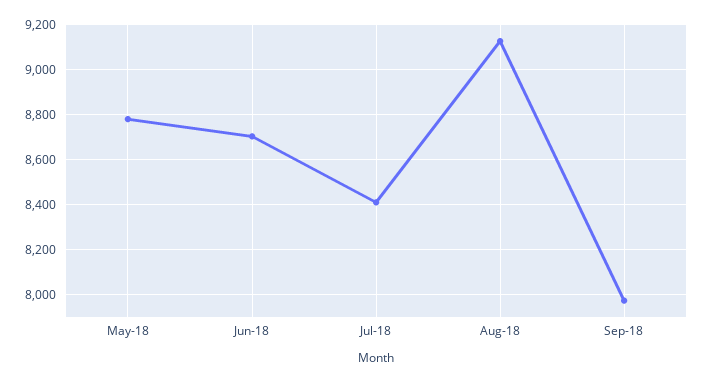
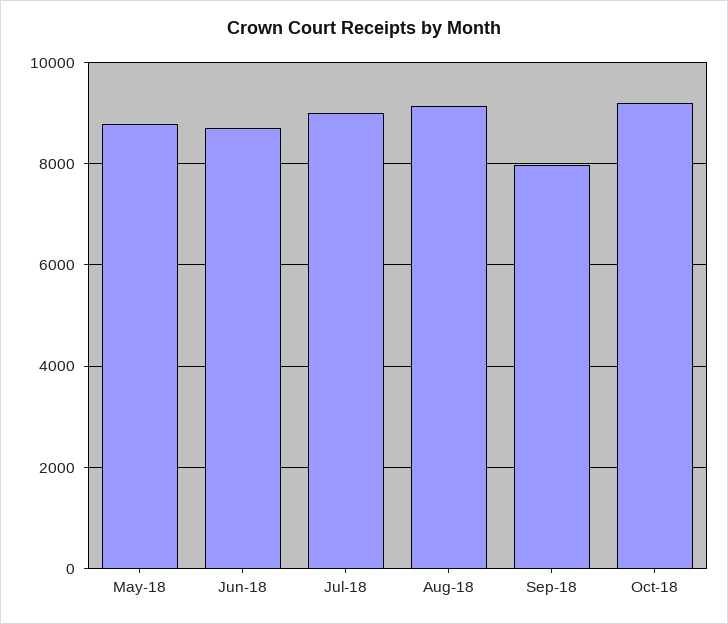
Jul-18: 8400 -> 9000
Oct-18: none -> 9200

